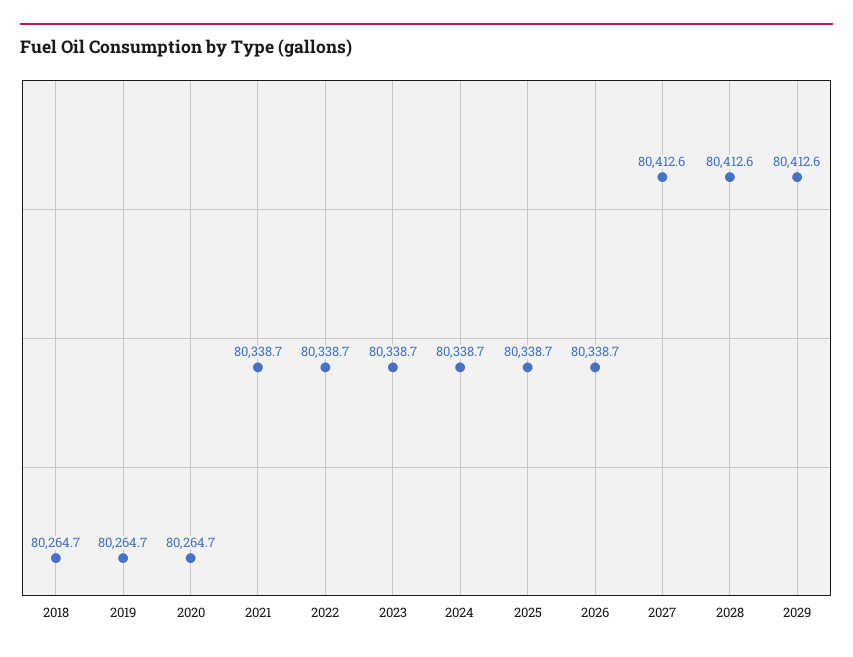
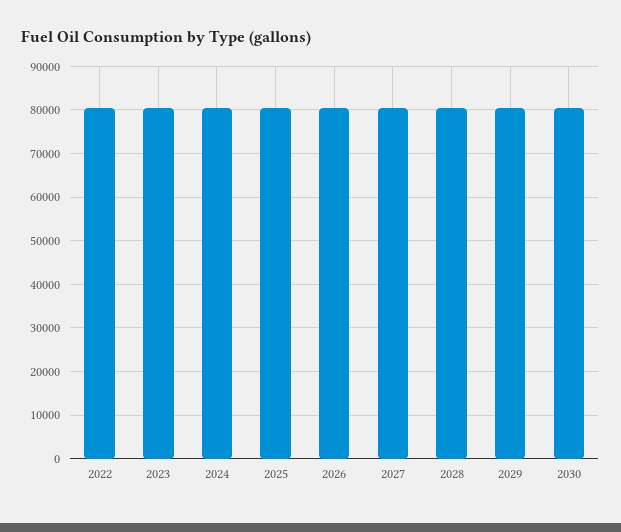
2018: 80264.7 -> none
2019: 80264.7 -> none
2020: 80264.7 -> none
2021: 80338.7 -> none
2030: none -> 80000

